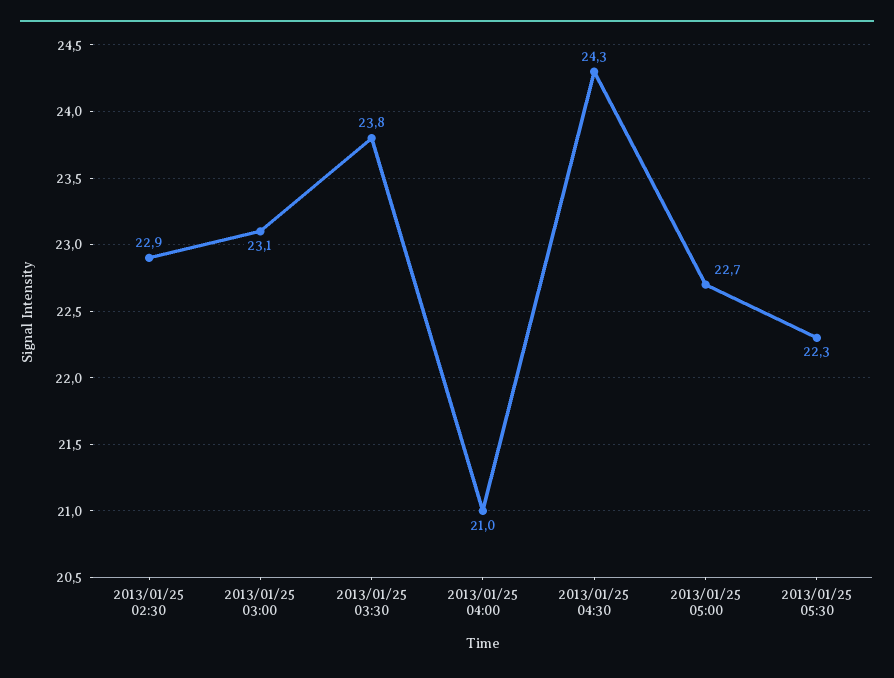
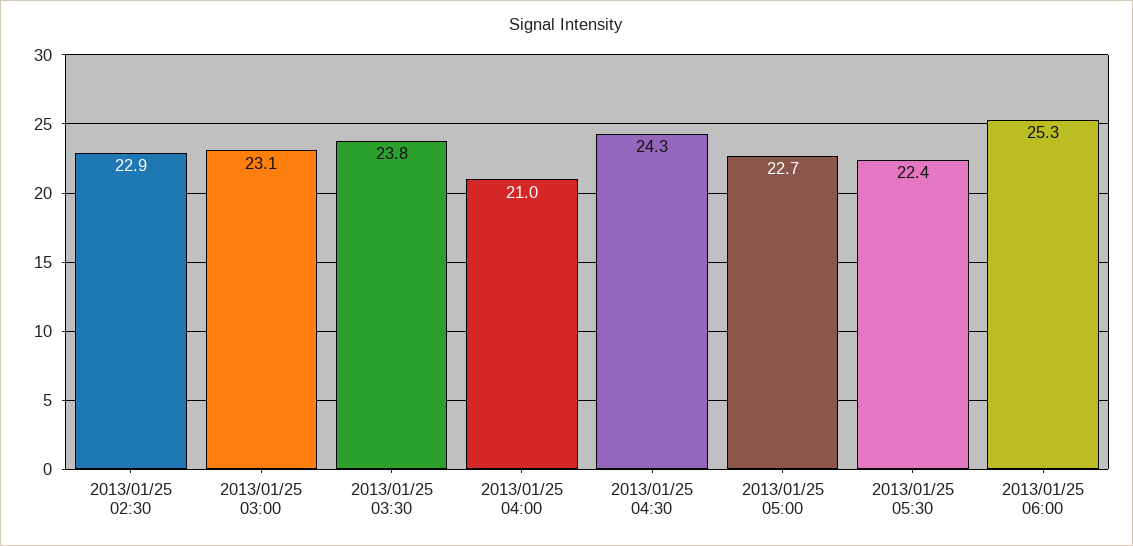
2013/01/25 05:30: 22.3 -> 22.4
2013/01/25 06:00: none -> 25.3

